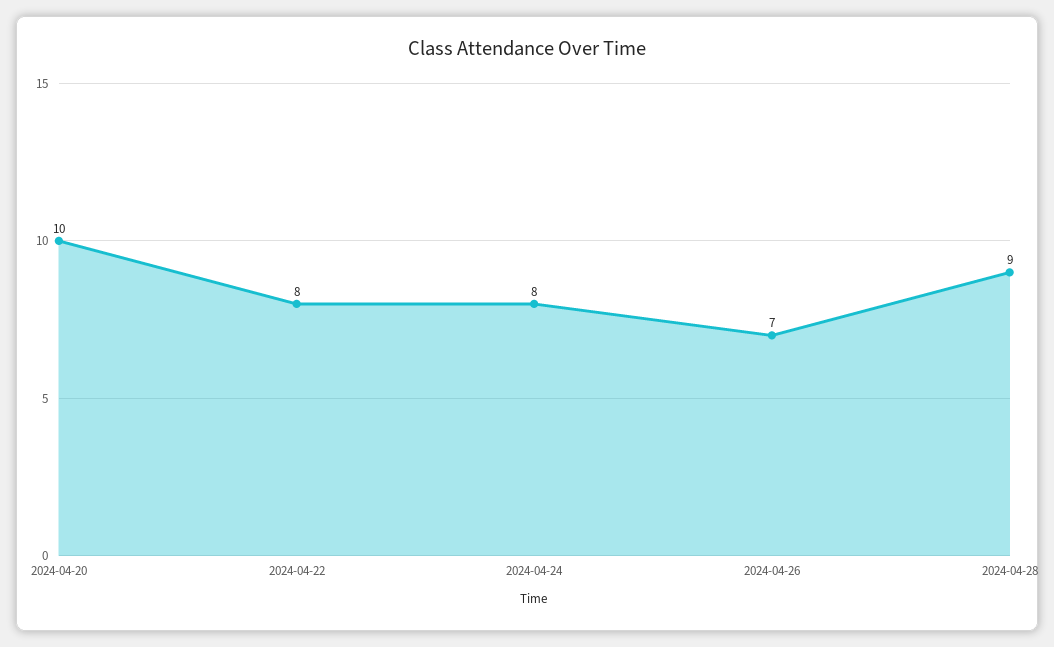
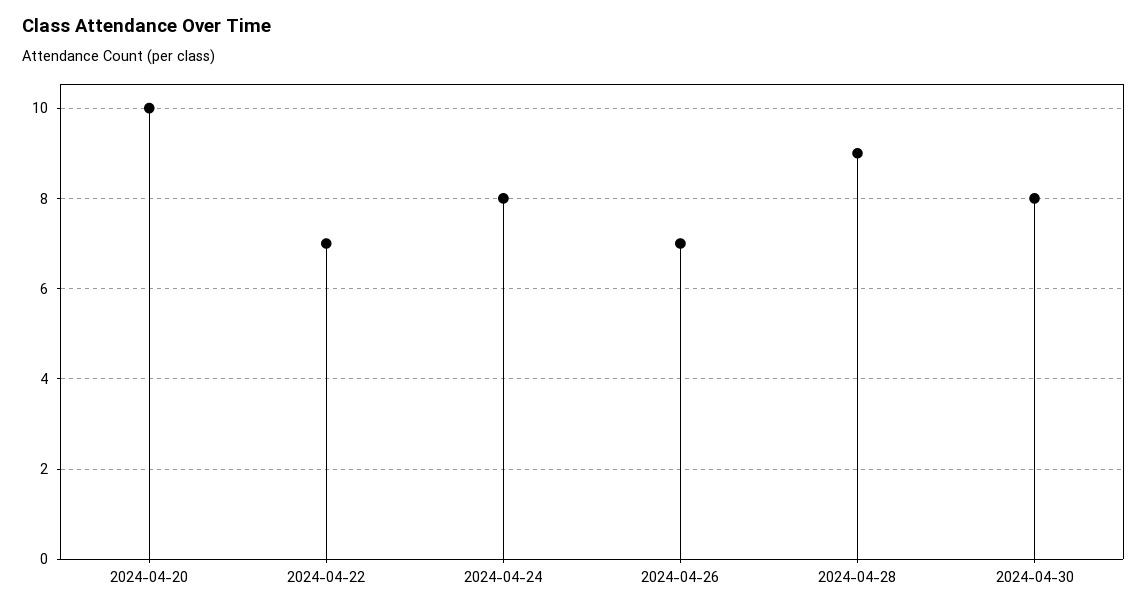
2024-04-22: 8 -> 7
2024-04-30: none -> 8

